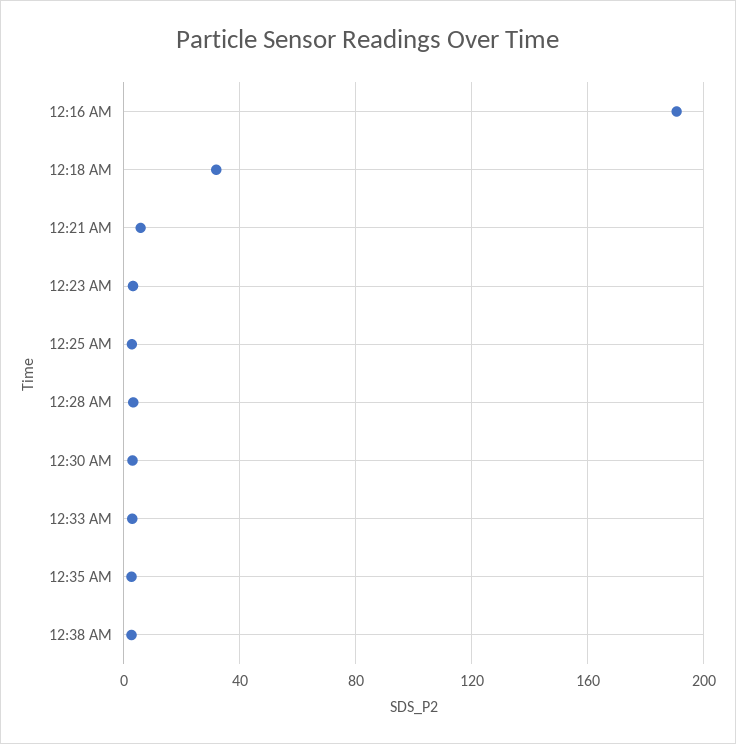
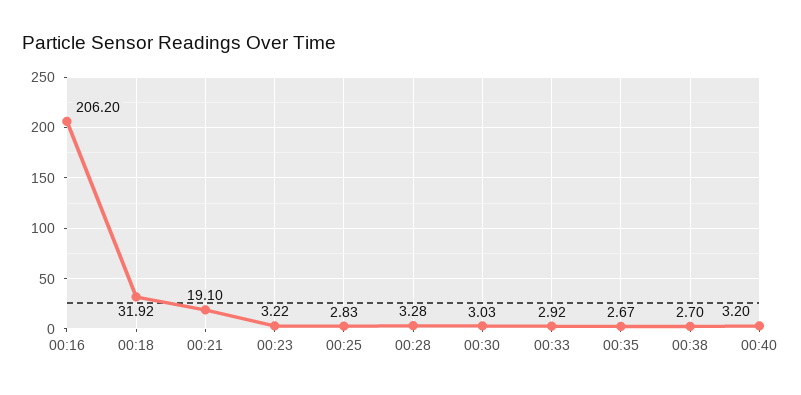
12:16 AM: 190 -> 206.2
12:21 AM: 5 -> 19.1
00:40: none -> 3.2

